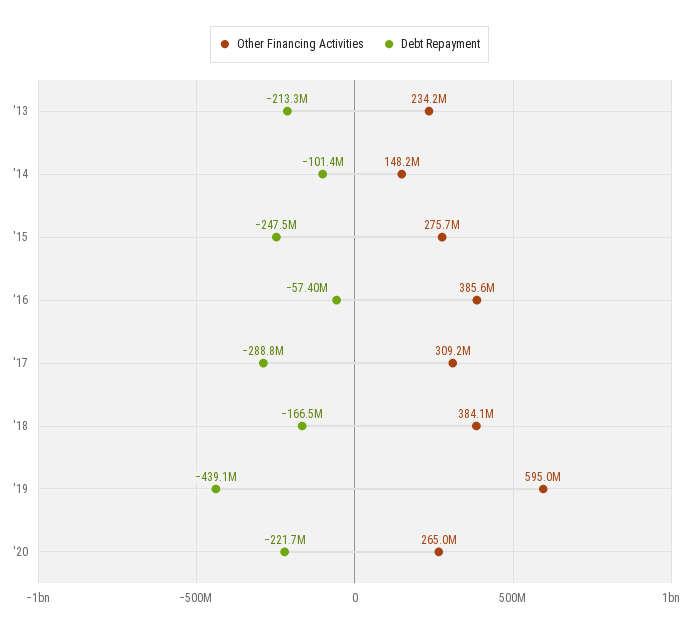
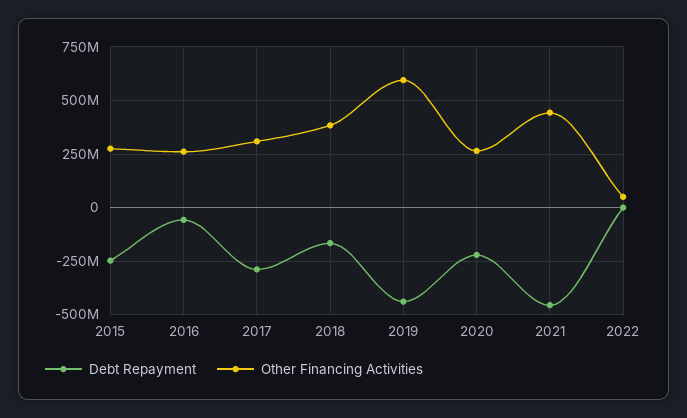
Other Financing Activities, '13: 234200000 -> none
Debt Repayment, '13: -213300000 -> none
Other Financing Activities, '14: 148200000 -> none
Debt Repayment, '14: -101400000 -> none
Other Financing Activities, '16: 385600000 -> 250000000
Debt Repayment, 2021: none -> -450000000
Other Financing Activities, 2021: none -> 450000000
Debt Repayment, 2022: none -> 0
Other Financing Activities, 2022: none -> 50000000

